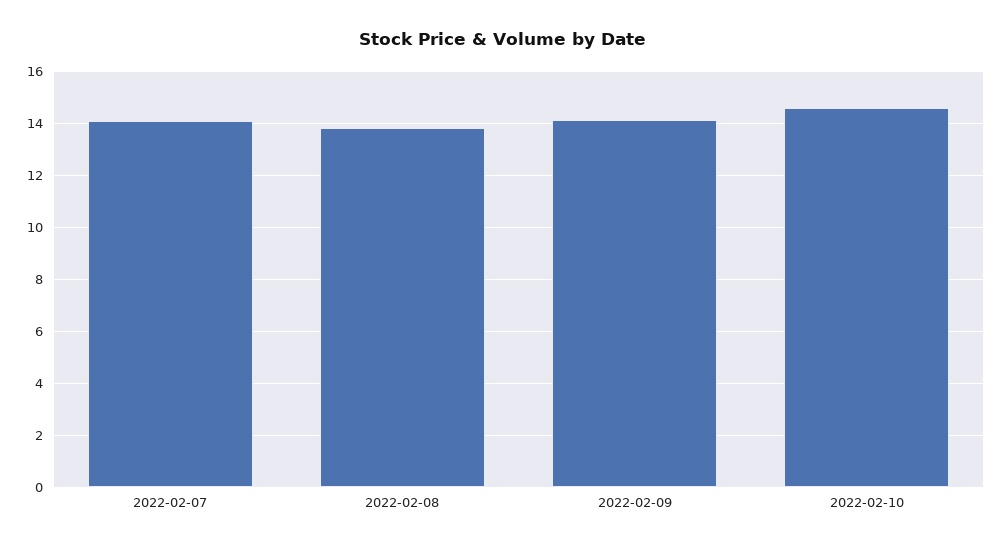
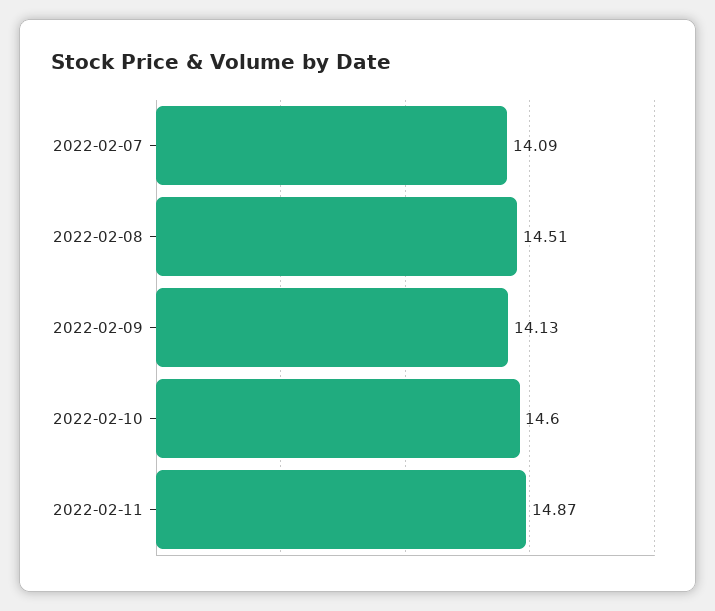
2022-02-08: 13.75 -> 14.51
2022-02-11: none -> 14.87

